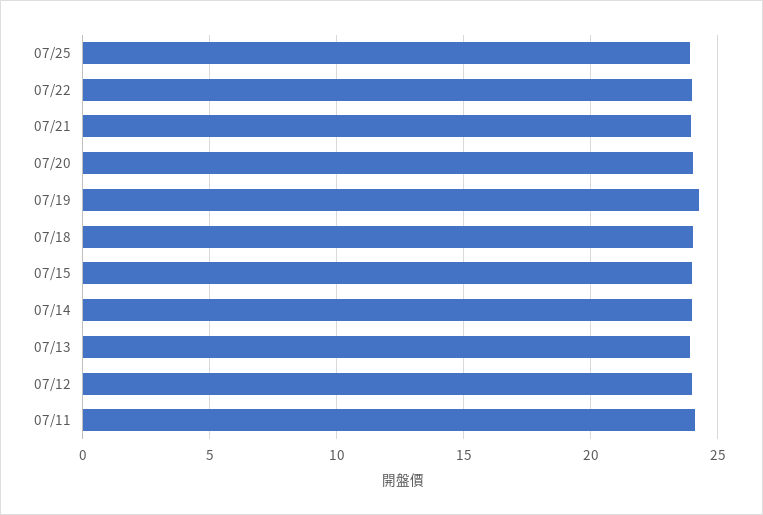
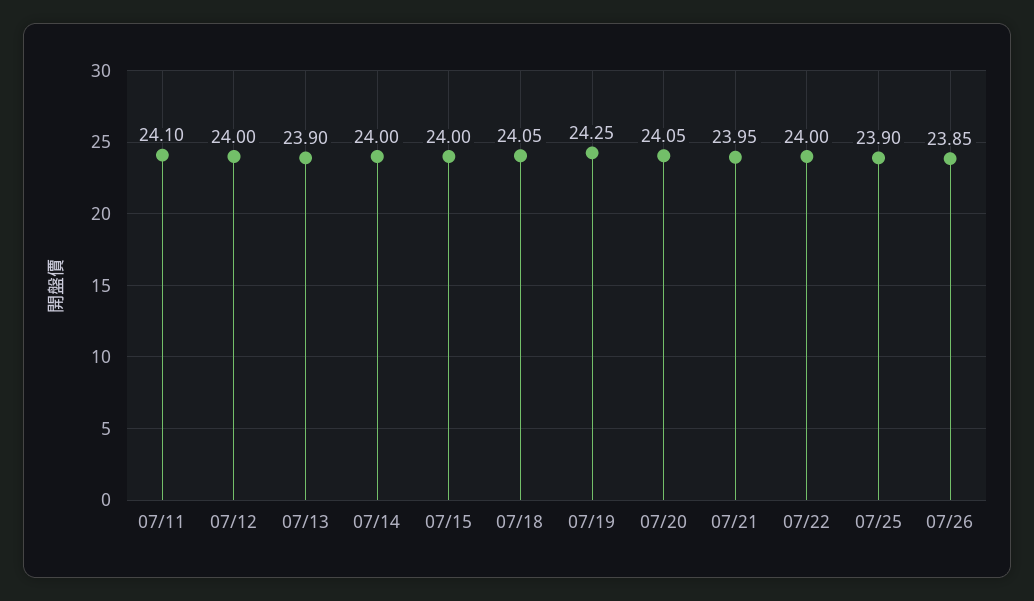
07/26: none -> 23.85

